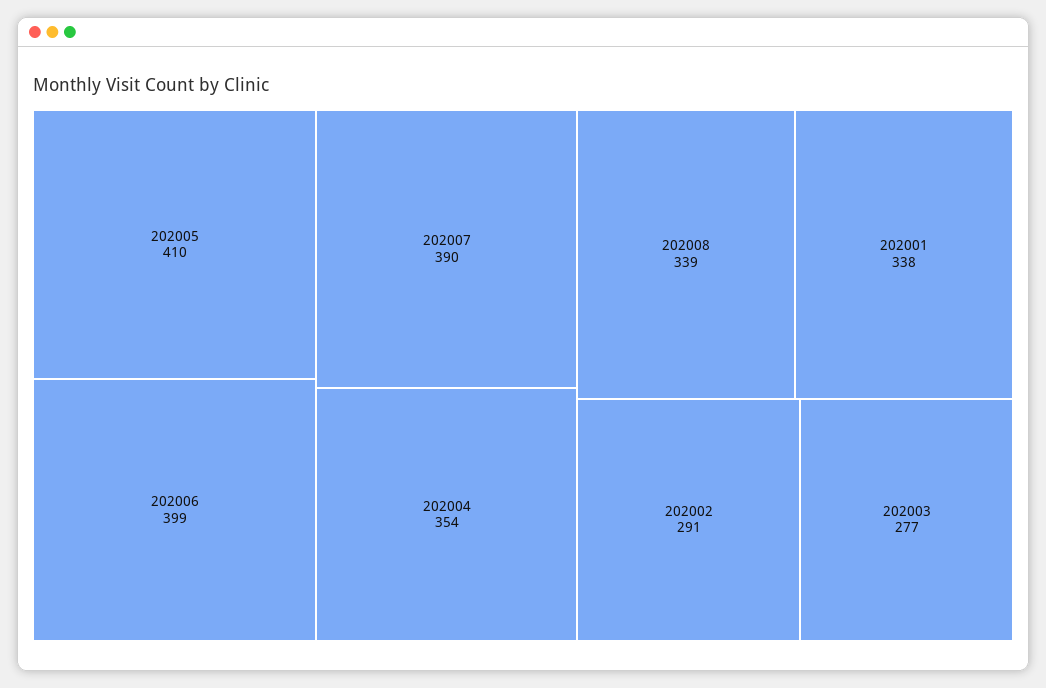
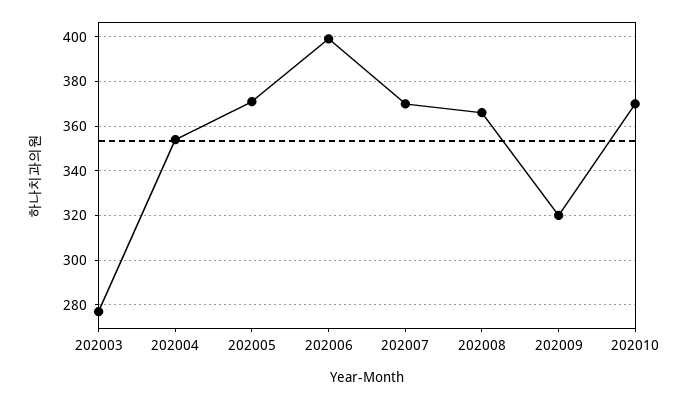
202005: 410 -> 370
202007: 390 -> 370
202008: 339 -> 365
202001: 338 -> none
202002: 291 -> none
202009: none -> 320
202010: none -> 370

